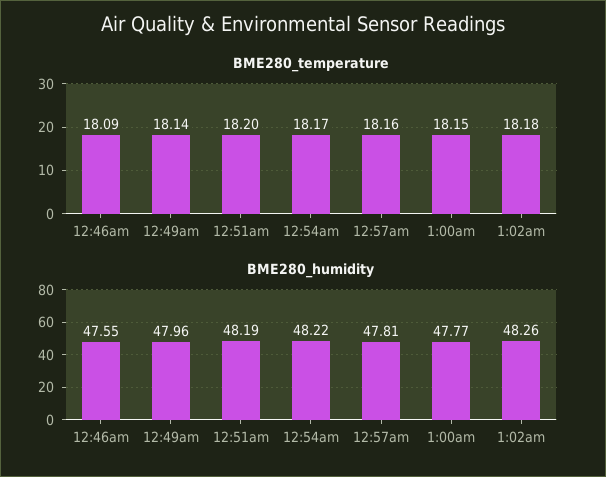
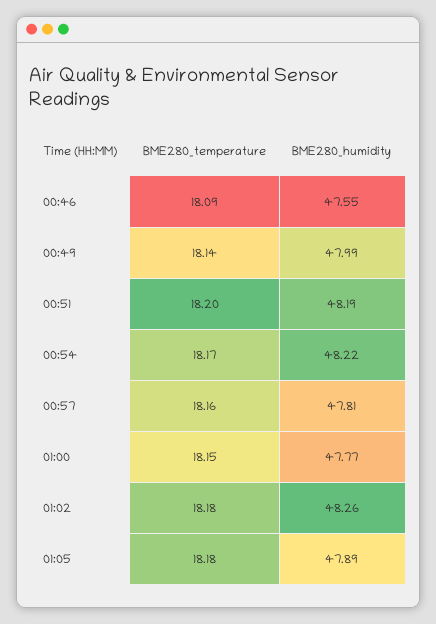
BME280_humidity, 12:49am: 47.96 -> 47.99
BME280_temperature, 01:05: none -> 18.18
BME280_humidity, 01:05: none -> 47.89

